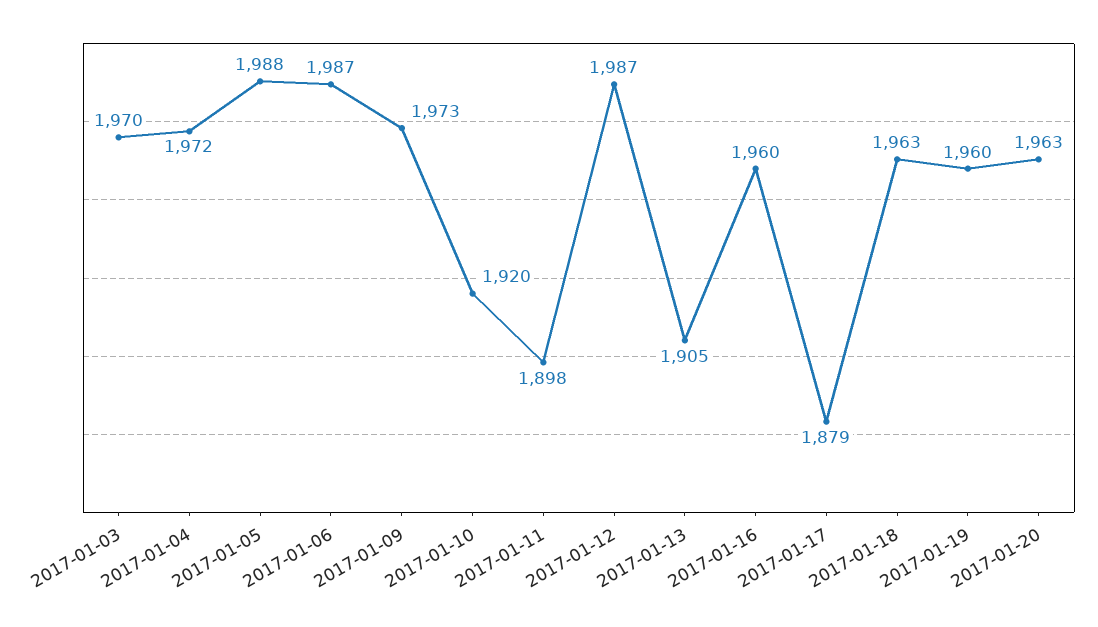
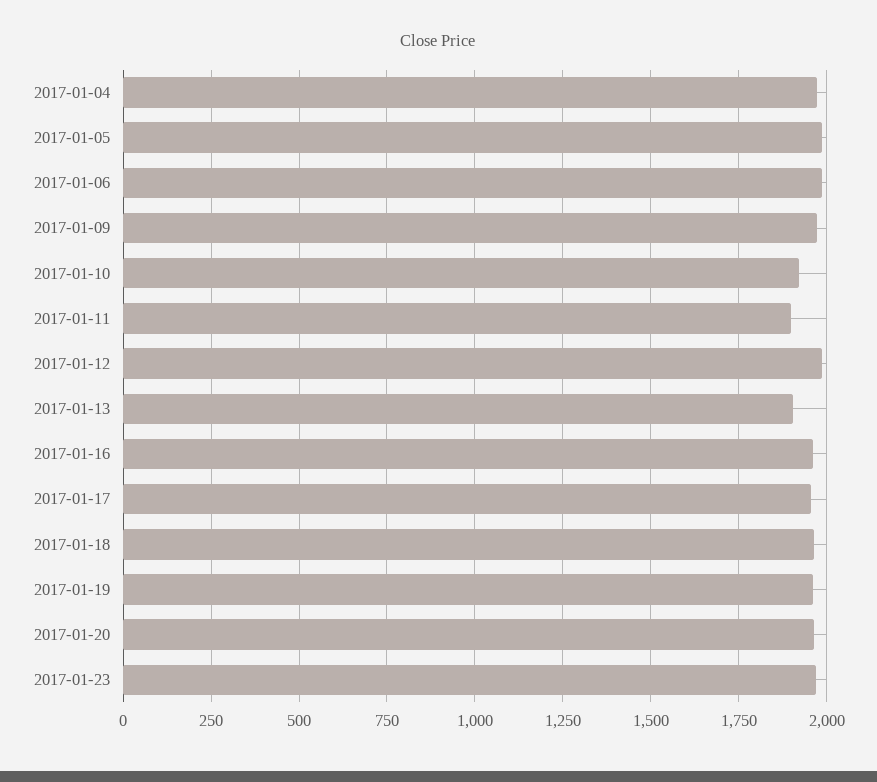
2017-01-03: 1970 -> none
2017-01-17: 1879 -> 1950
2017-01-23: none -> 1975

